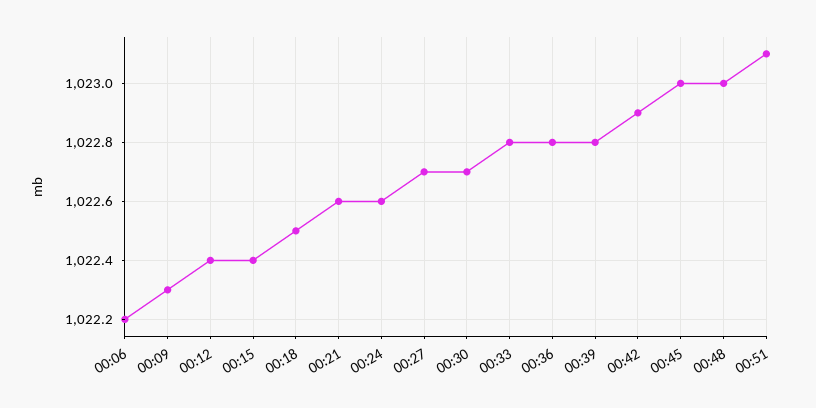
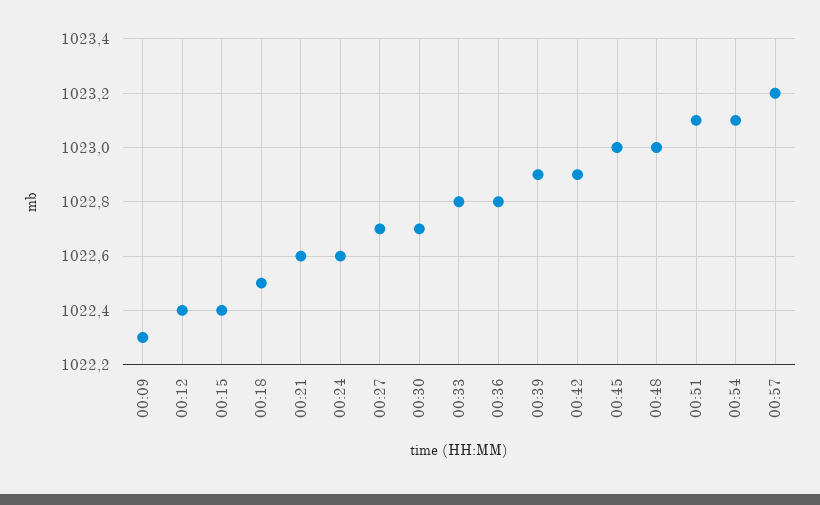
00:06: 1022.2 -> none
00:39: 1022.8 -> 1022.9
00:54: none -> 1023.1
00:57: none -> 1023.2

